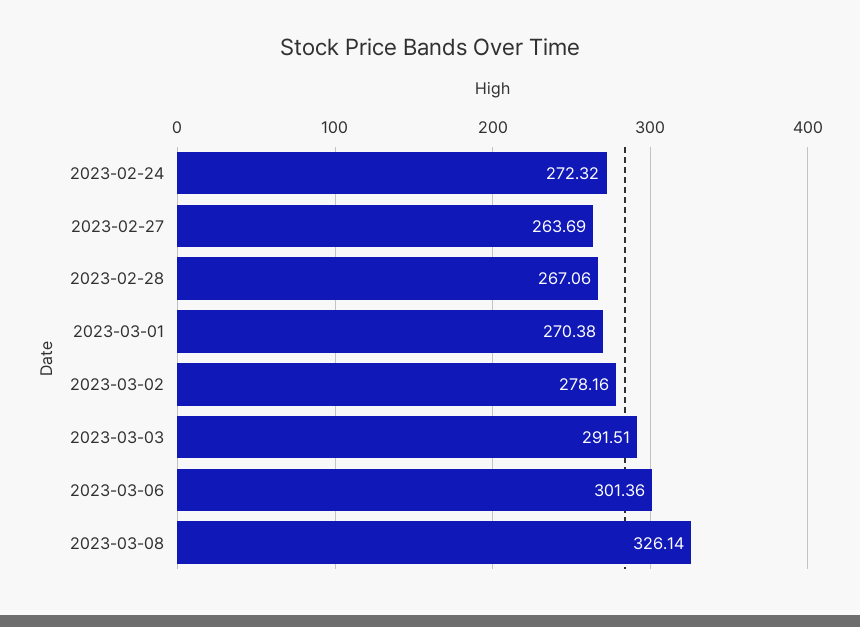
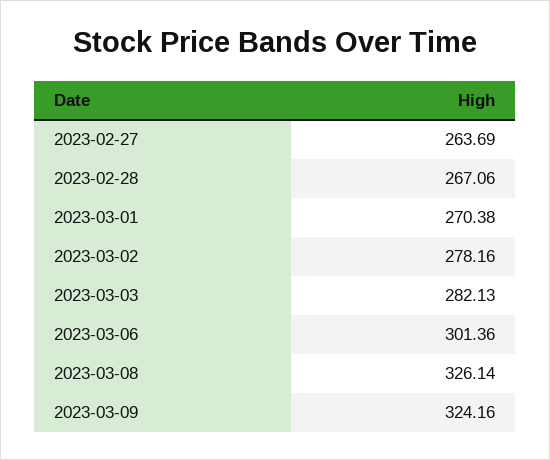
2023-02-24: 272.32 -> none
2023-03-03: 291.51 -> 282.13
2023-03-09: none -> 324.16

